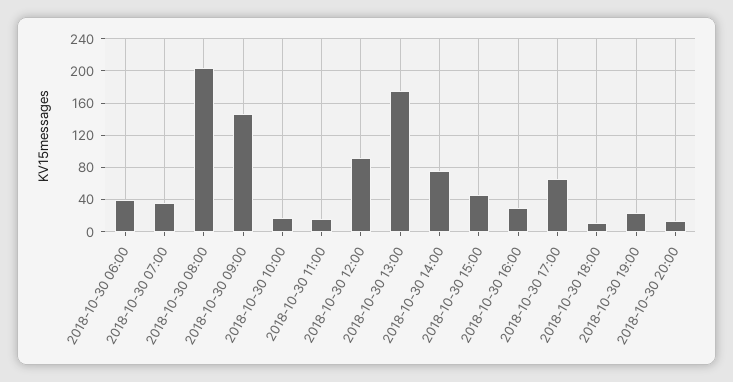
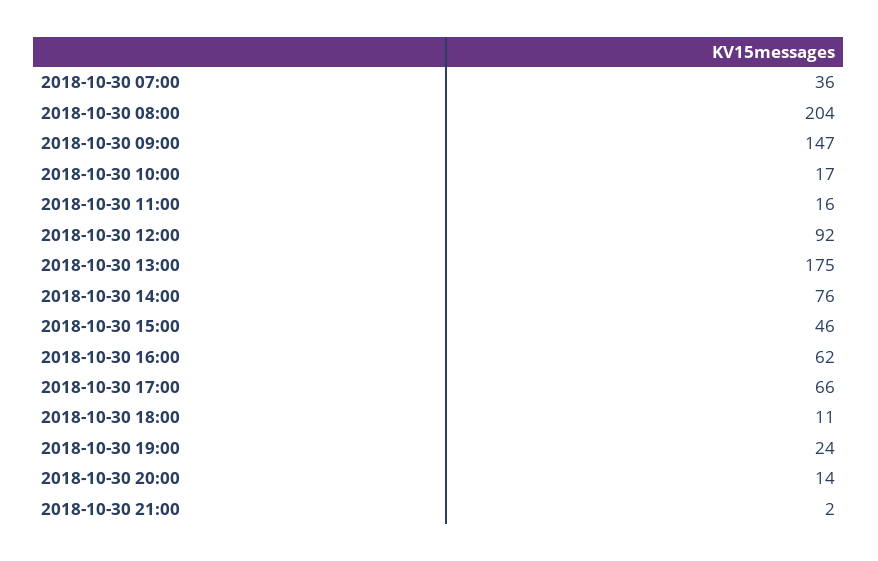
2018-10-30 06:00: 40 -> none
2018-10-30 16:00: 30 -> 62
2018-10-30 21:00: none -> 2

